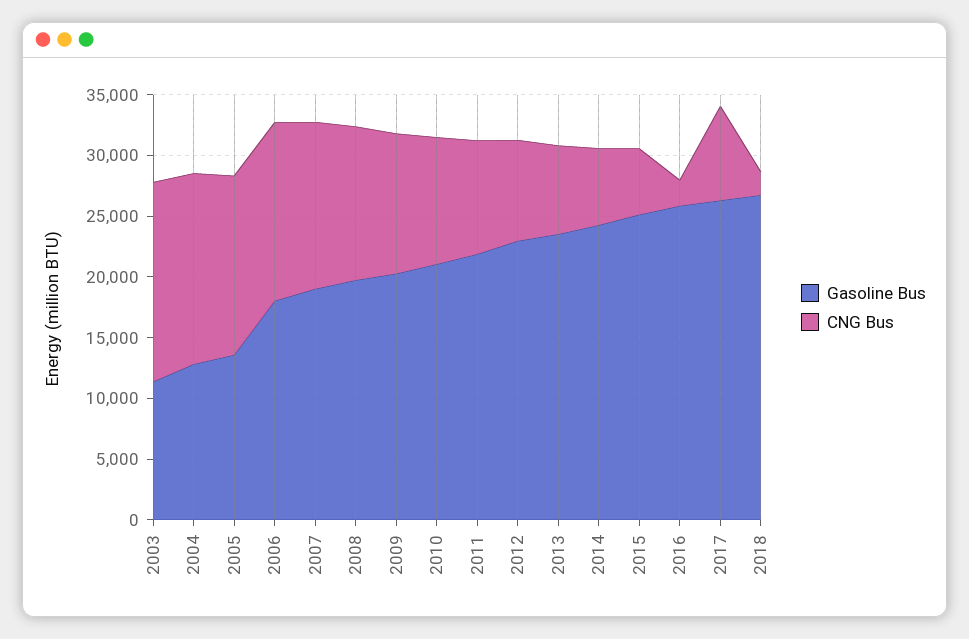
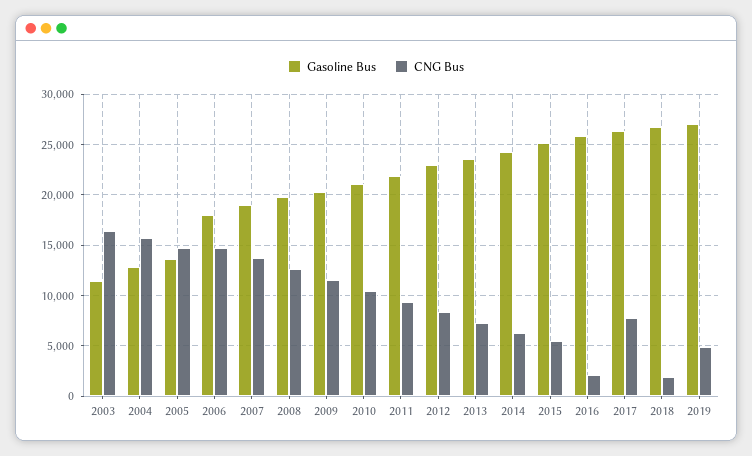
Gasoline Bus, 2019: none -> 27000
CNG Bus, 2019: none -> 5000

